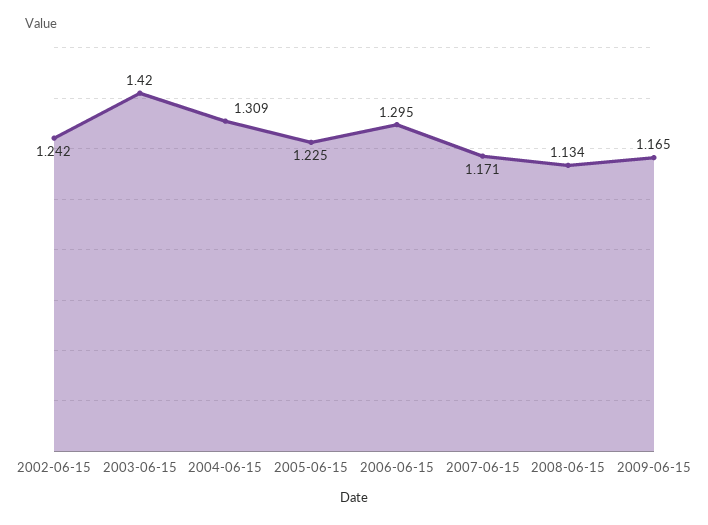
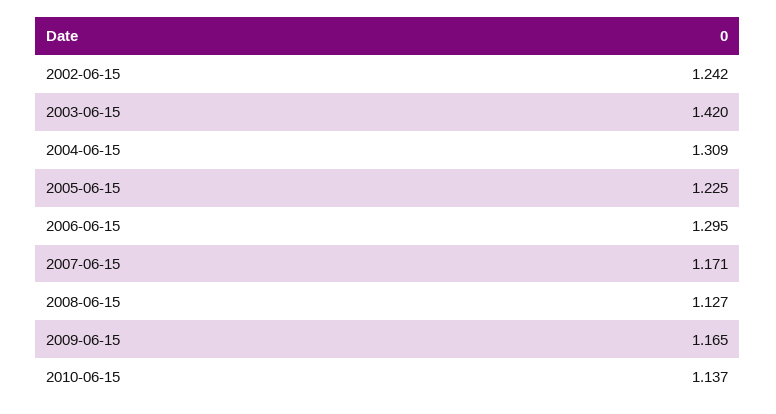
2008-06-15: 1.134 -> 1.127
2010-06-15: none -> 1.137

